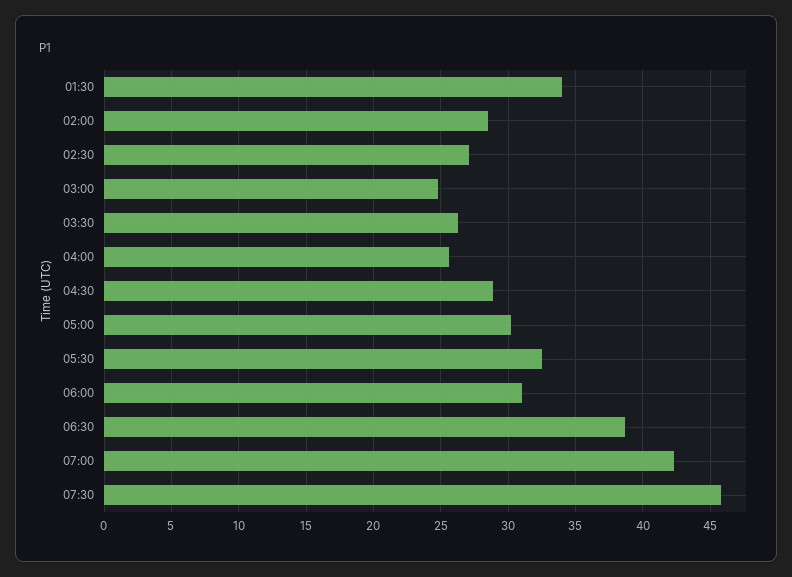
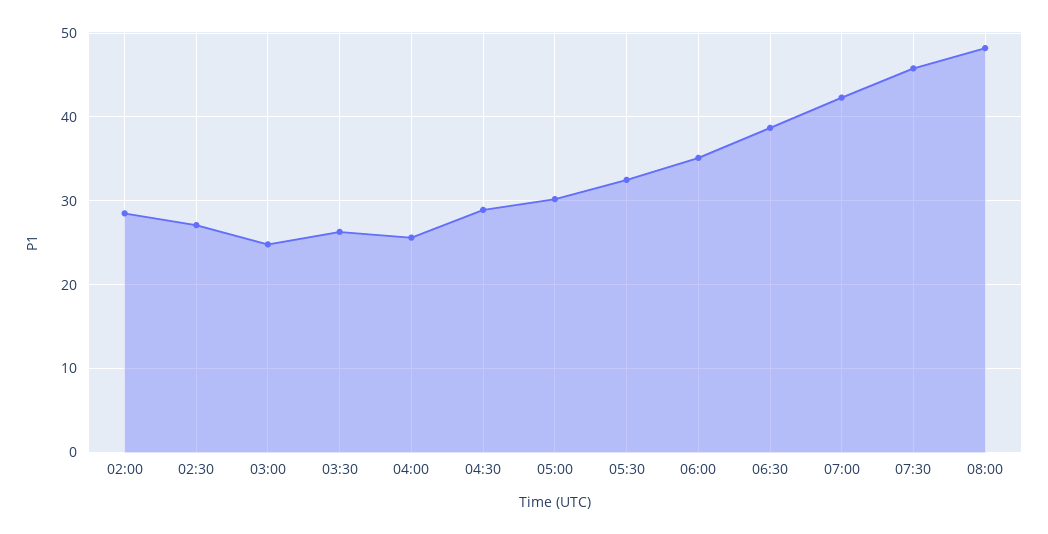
01:30: 34 -> none
06:00: 31 -> 35
08:00: none -> 48

